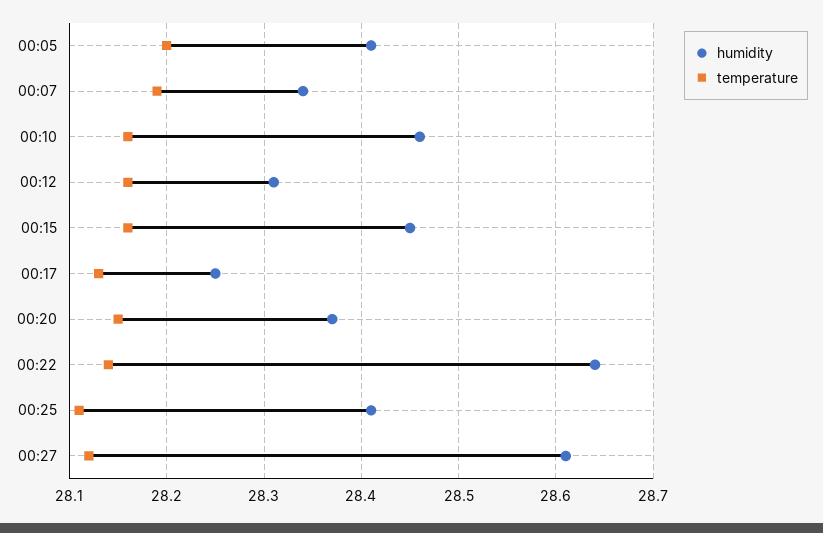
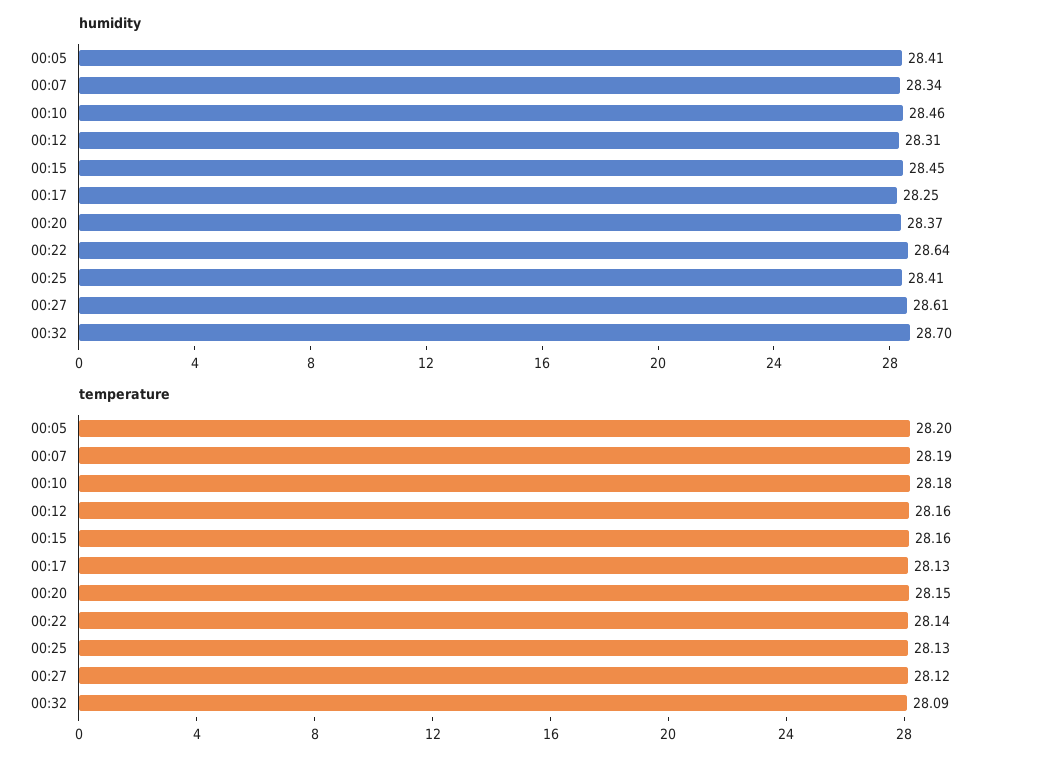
temperature, 00:10: 28.16 -> 28.18
temperature, 00:25: 28.11 -> 28.13
humidity, 00:32: none -> 28.7
temperature, 00:32: none -> 28.09

